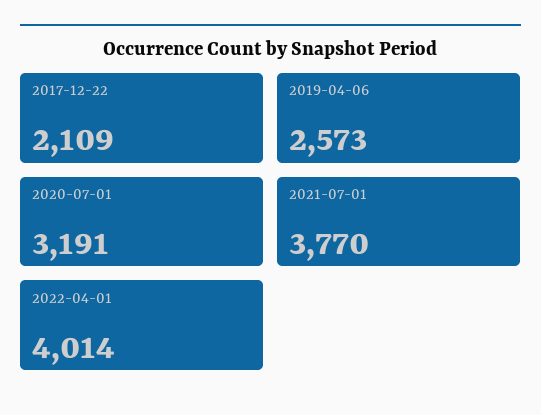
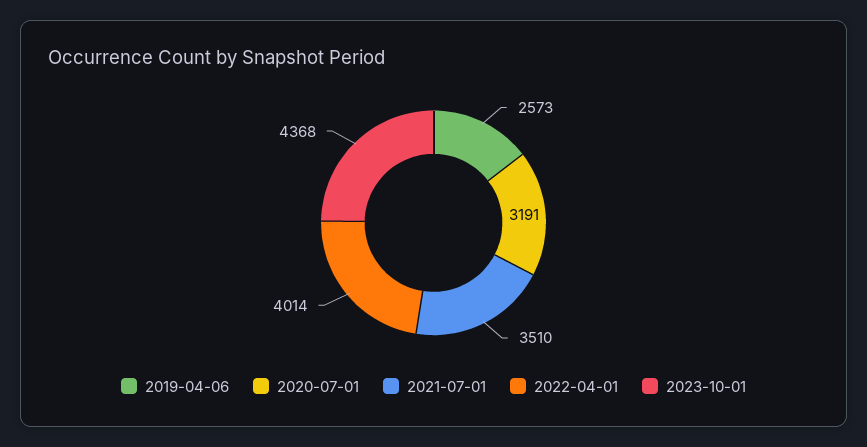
2017-12-22: 2109 -> none
2021-07-01: 3770 -> 3510
2023-10-01: none -> 4368

